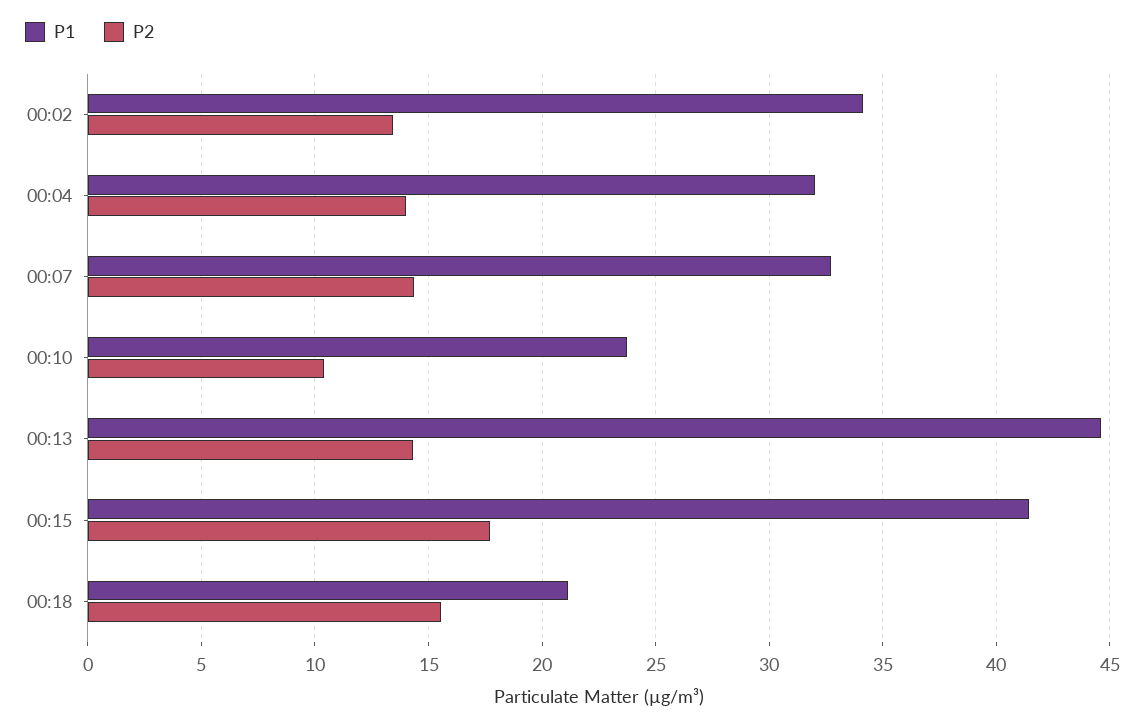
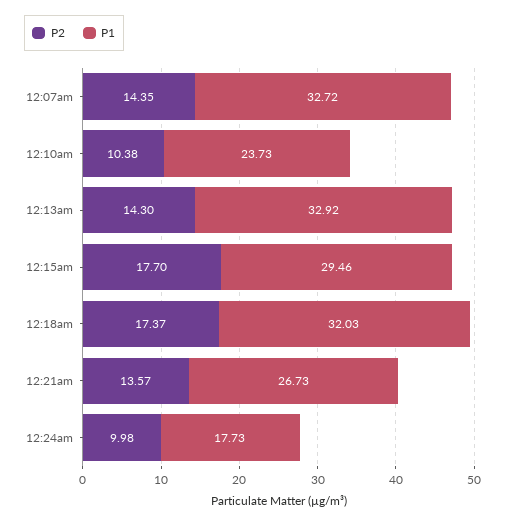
P1, 00:02: 34 -> none
P2, 00:02: 13.5 -> none
P1, 00:04: 32 -> none
P2, 00:04: 14 -> none
P1, 00:13: 44.5 -> 32.92
P1, 00:15: 41.5 -> 29.46
P1, 00:18: 21 -> 32.03
P2, 00:18: 15.5 -> 17.37
P2, 12:21am: none -> 13.57
P1, 12:21am: none -> 26.73
P2, 12:24am: none -> 9.98
P1, 12:24am: none -> 17.73

